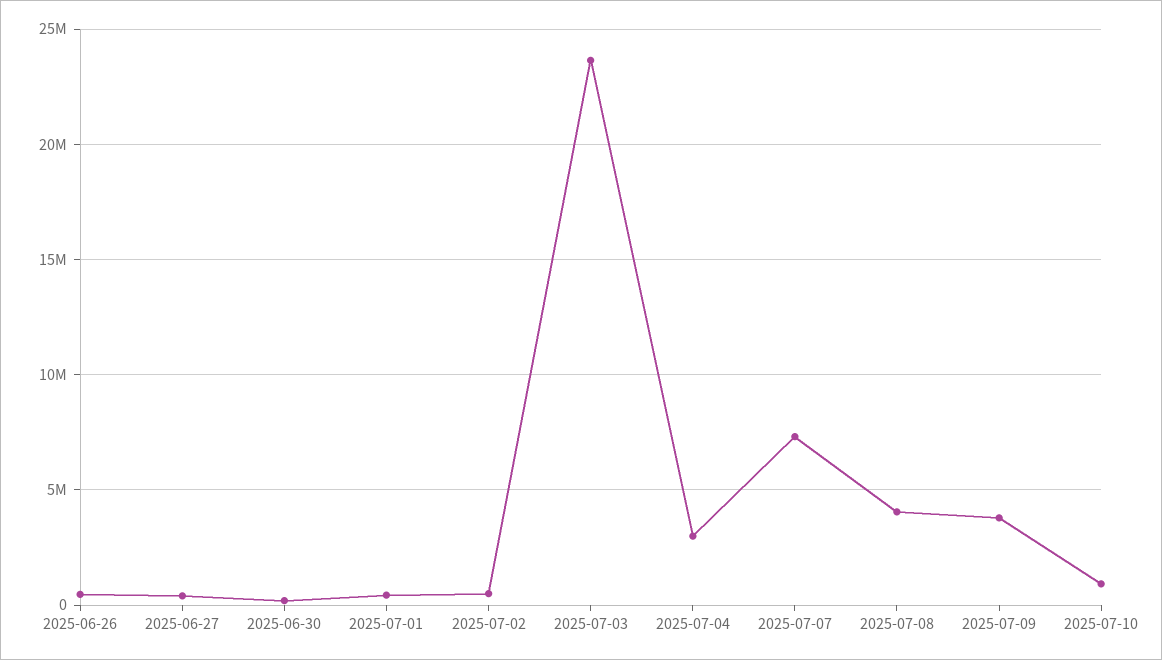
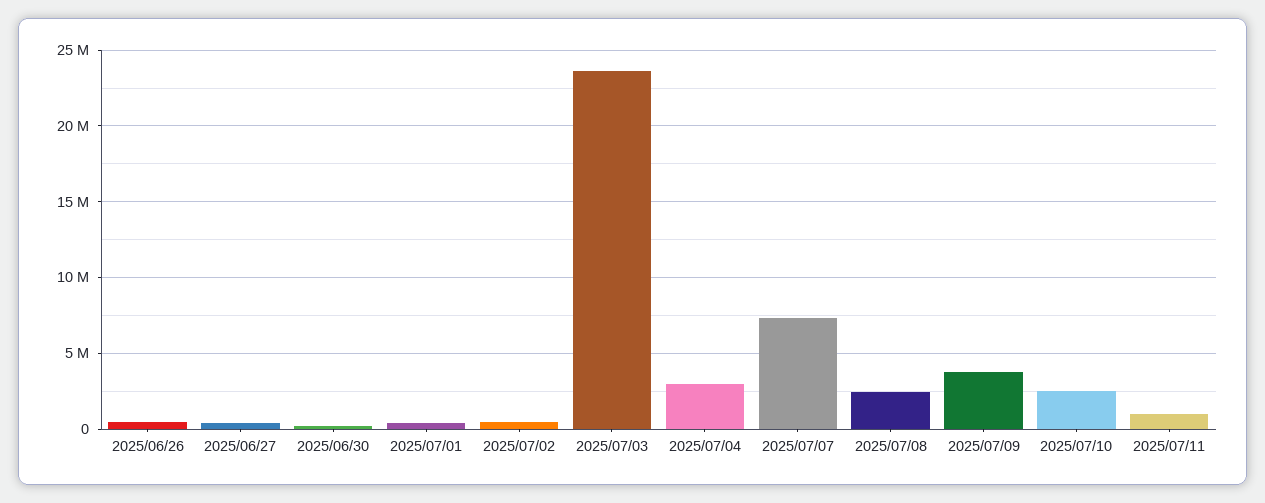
2025-07-08: 4000000 -> 2500000
2025-07-10: 1000000 -> 2500000
2025/07/11: none -> 1000000

